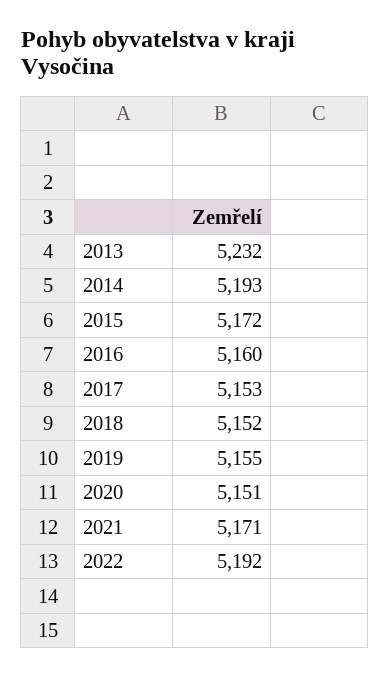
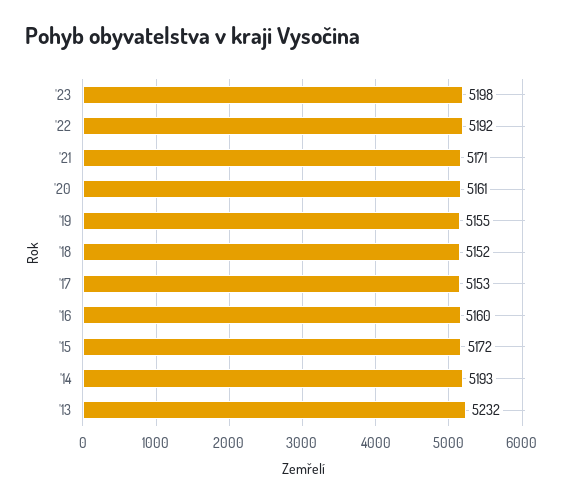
2020: 5151 -> 5161
'23: none -> 5198

